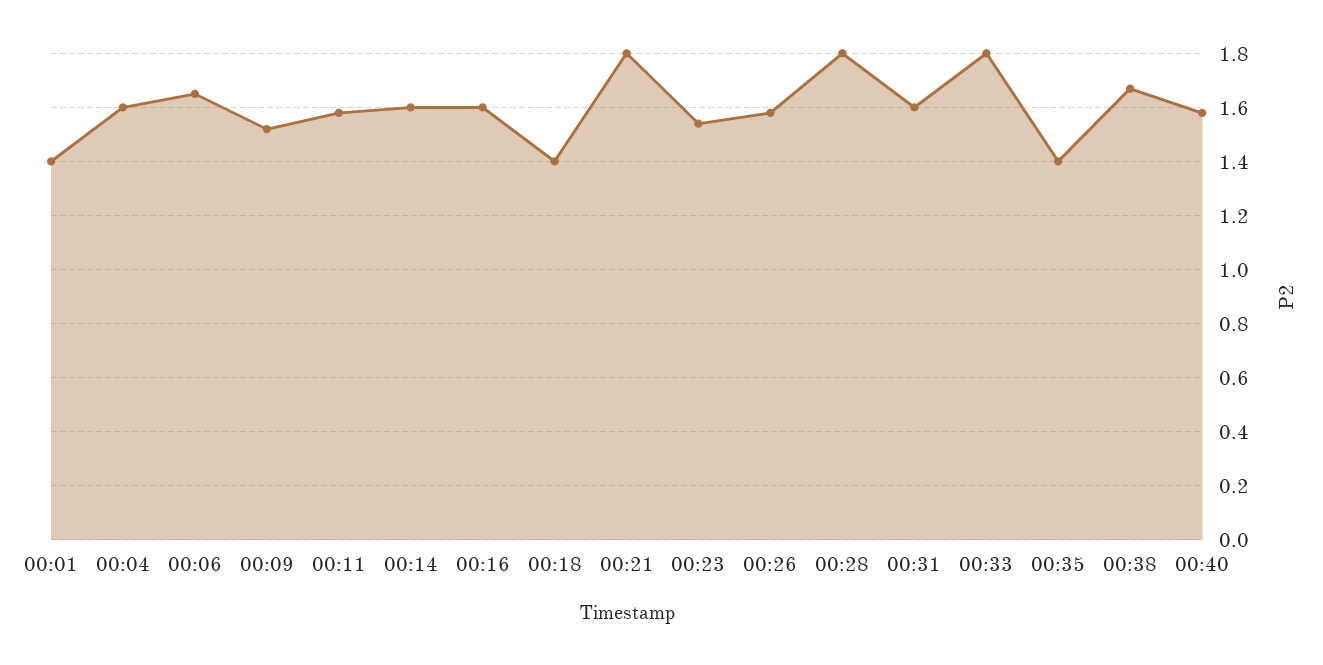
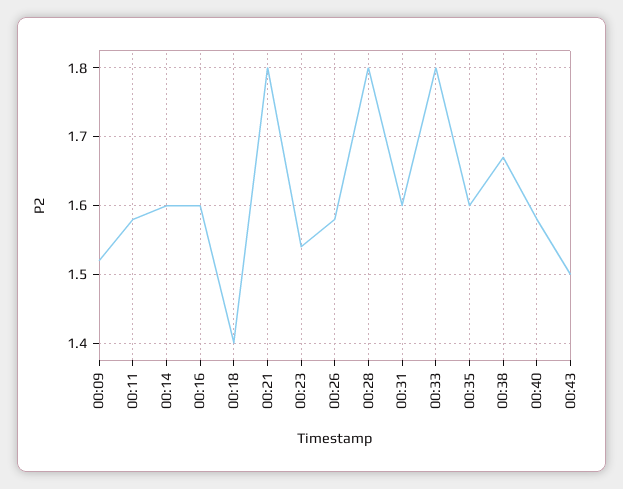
00:01: 1.4 -> none
00:04: 1.6 -> none
00:06: 1.65 -> none
00:35: 1.4 -> 1.6
00:43: none -> 1.5

